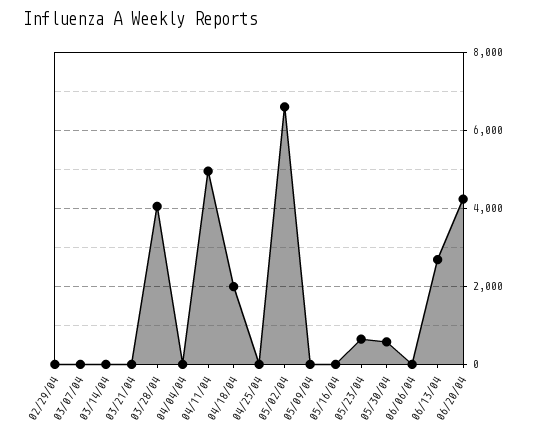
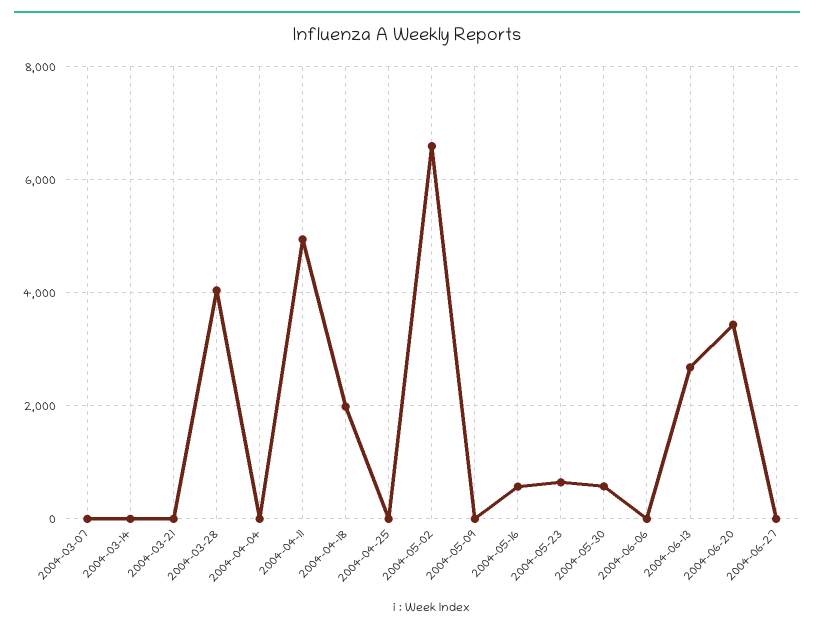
02/29/04: 0 -> none
05/16/04: 0 -> 600
06/20/04: 4200 -> 3400
2004-06-27: none -> 0

